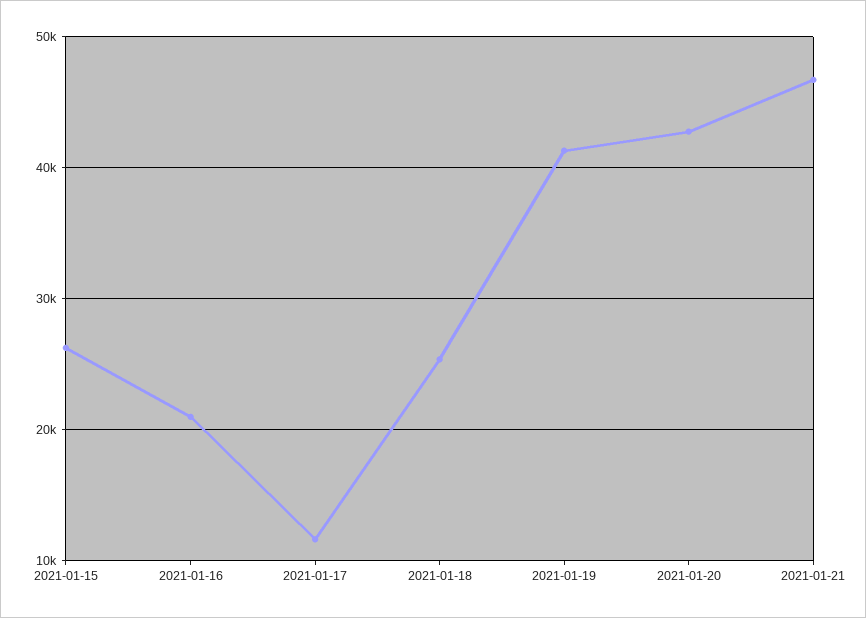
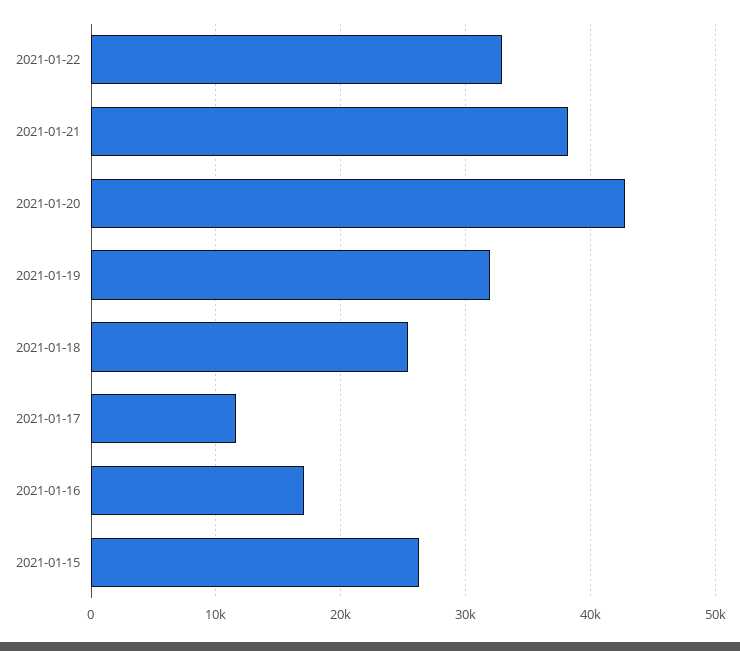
2021-01-16: 21000 -> 17000
2021-01-19: 41000 -> 32000
2021-01-21: 47000 -> 38000
2021-01-22: none -> 33000

